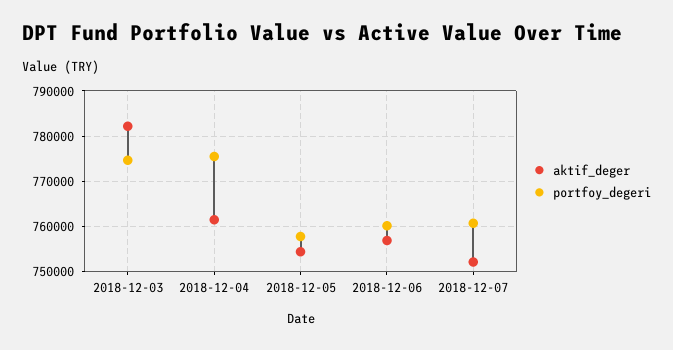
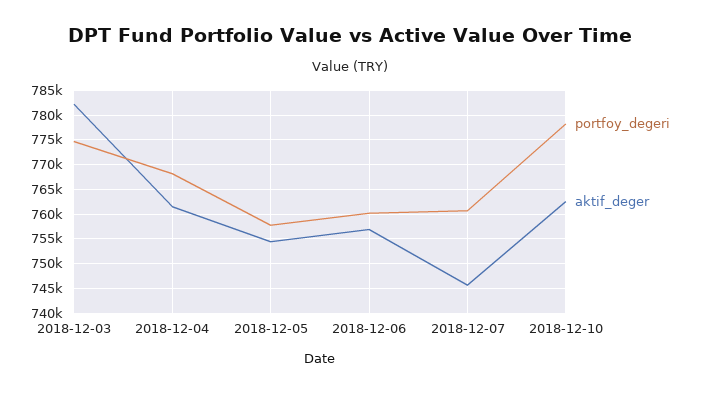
portfoy_degeri, 2018-12-04: 776000 -> 767500
aktif_deger, 2018-12-07: 752000 -> 745000
portfoy_degeri, 2018-12-10: none -> 777500
aktif_deger, 2018-12-10: none -> 762500

